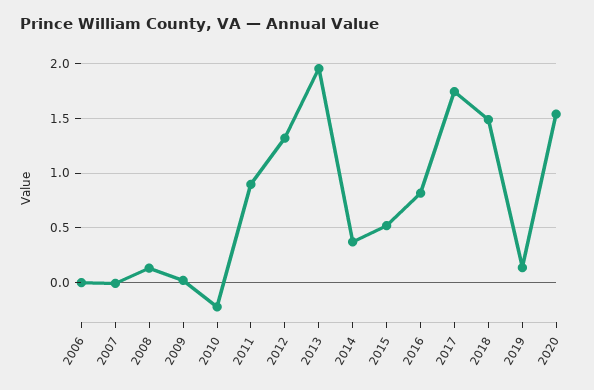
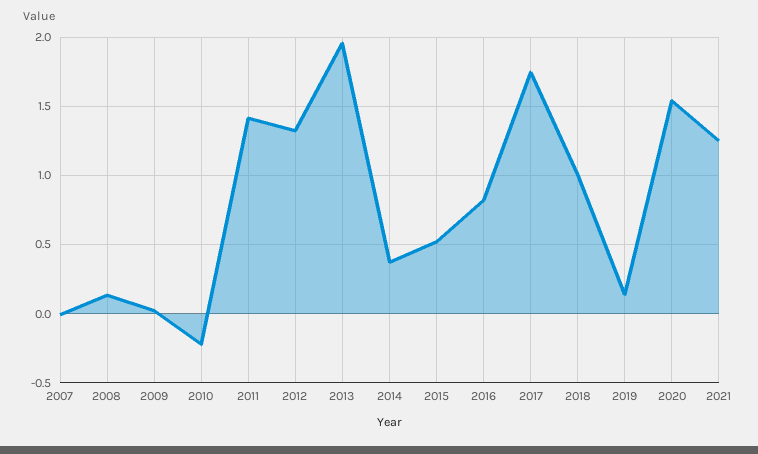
2006: 0 -> none
2011: 0.9 -> 1.4
2018: 1.5 -> 1
2021: none -> 1.25

